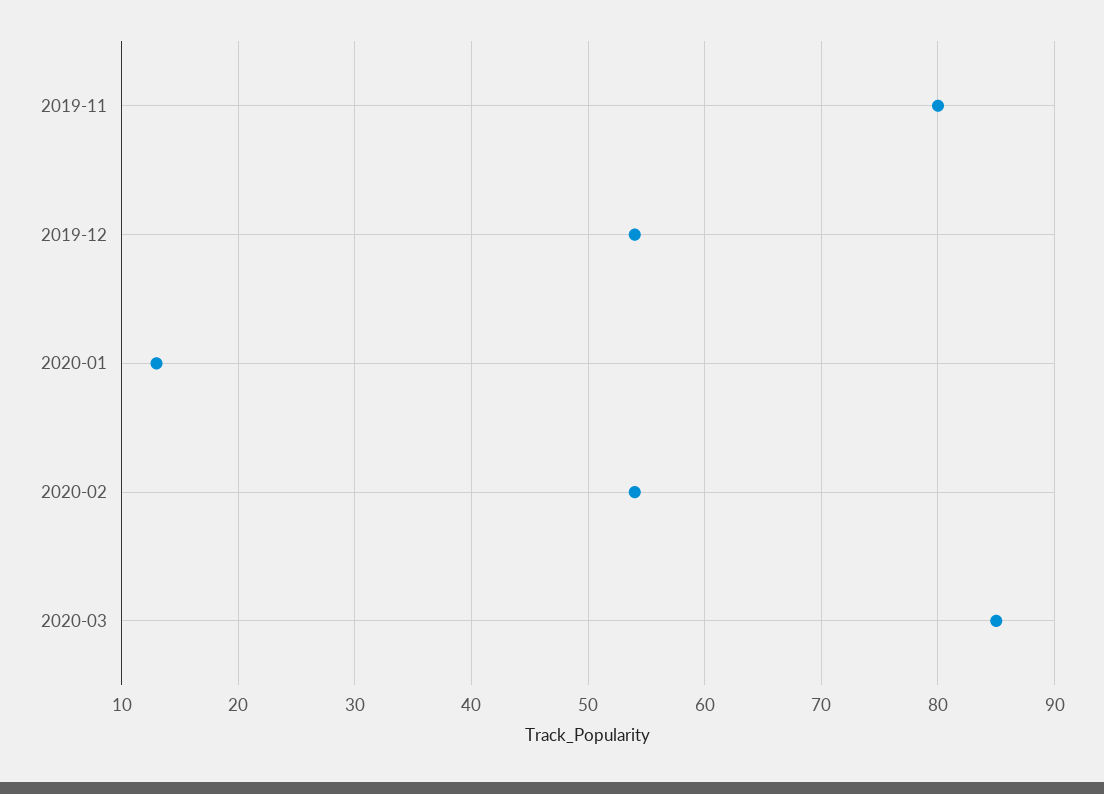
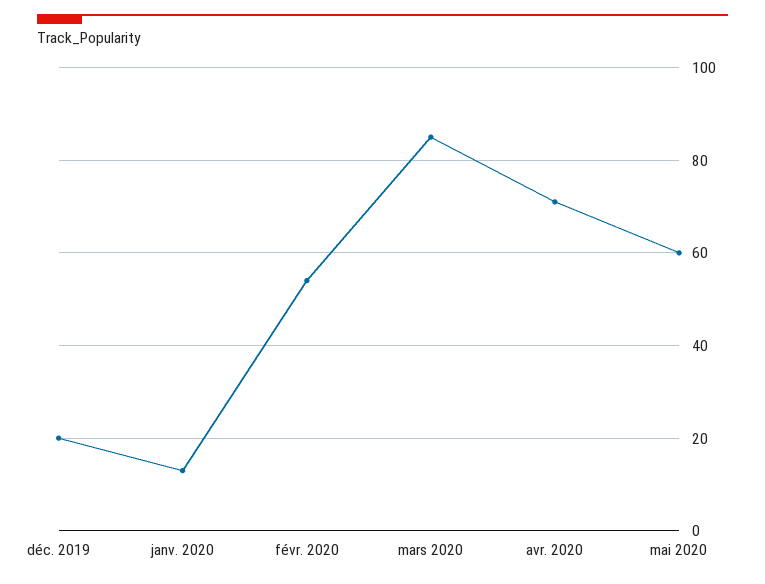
2019-11: 80 -> none
2019-12: 54 -> 20
avr. 2020: none -> 70
mai 2020: none -> 60

